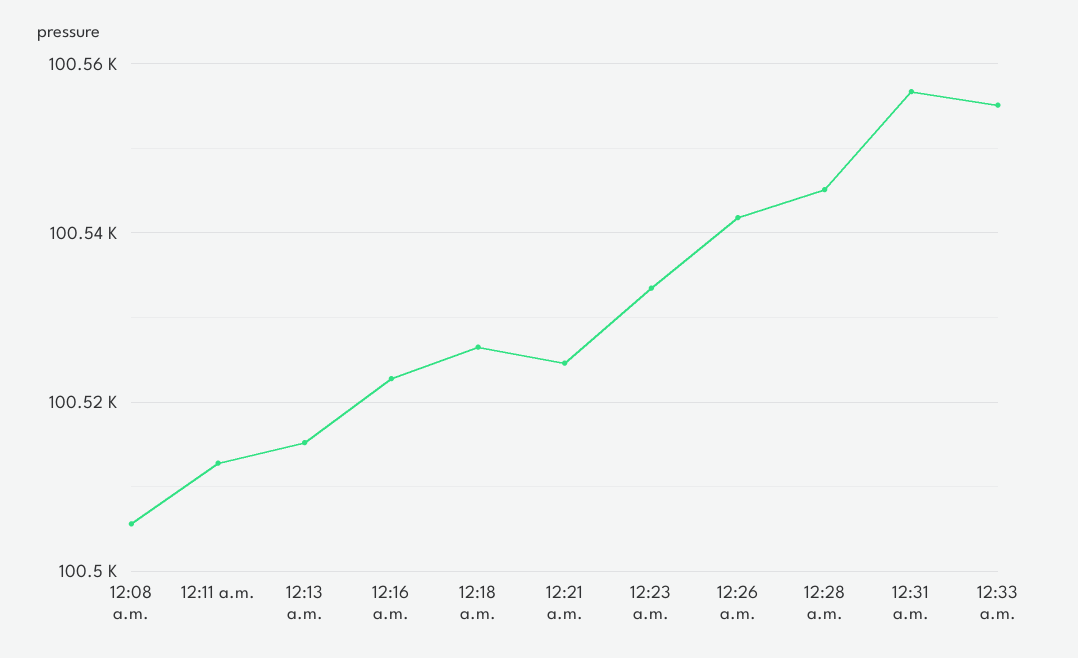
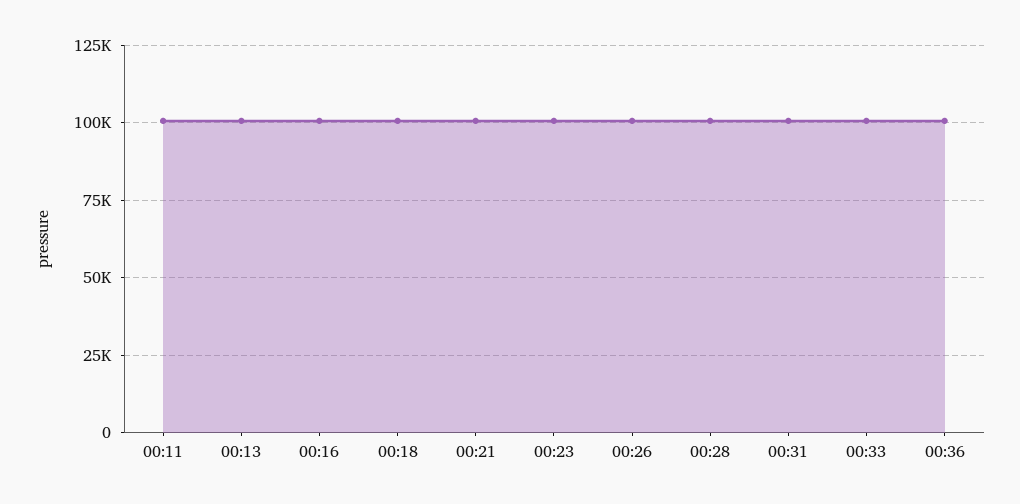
12:08 a.m.: 100506 -> none
00:36: none -> 100000

